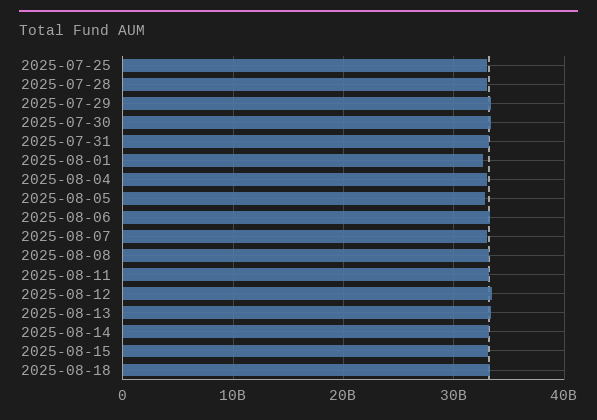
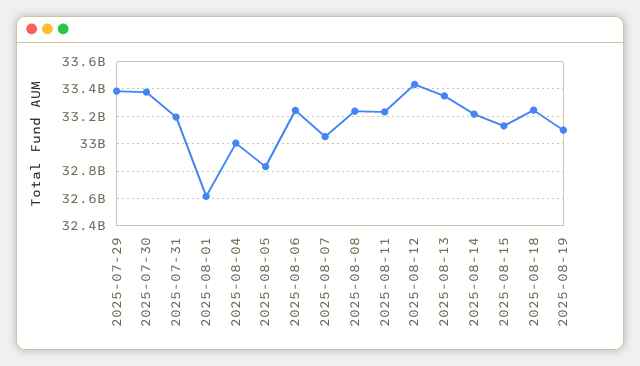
2025-07-25: 33000000000 -> none
2025-07-28: 33000000000 -> none
2025-08-19: none -> 33100000000

